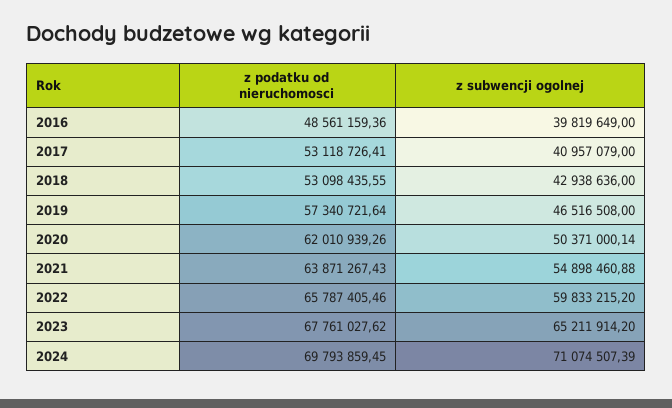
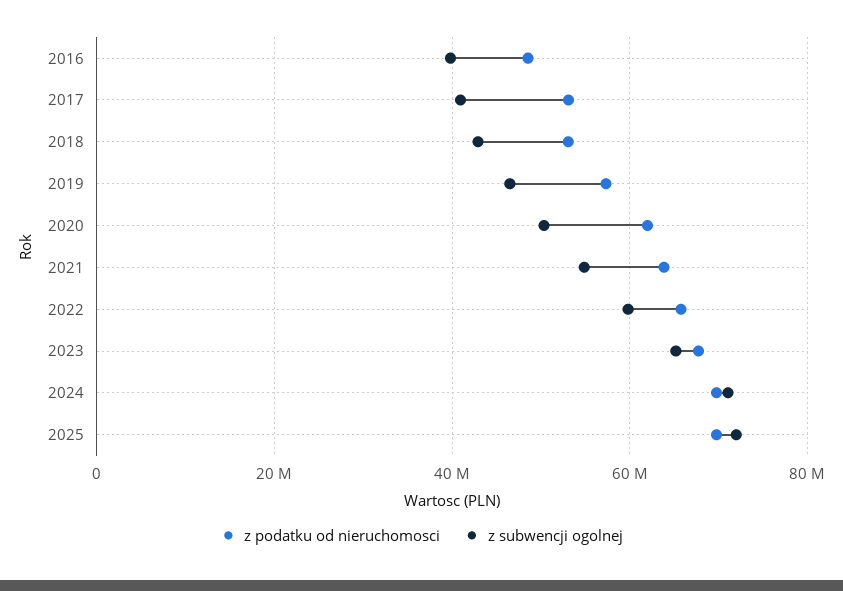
z podatku od nieruchomosci, 2025: none -> 70000000
z subwencji ogolnej, 2025: none -> 72000000

